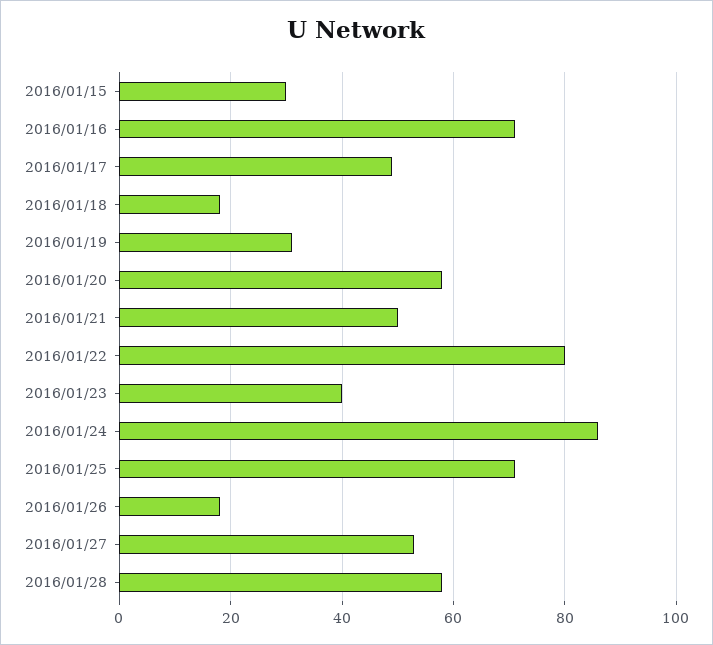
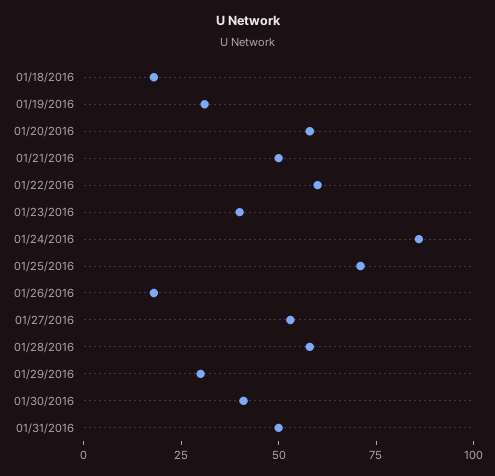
2016/01/15: 30 -> none
2016/01/16: 70 -> none
2016/01/17: 50 -> none
2016/01/22: 80 -> 60
01/29/2016: none -> 30
01/30/2016: none -> 40
01/31/2016: none -> 50

